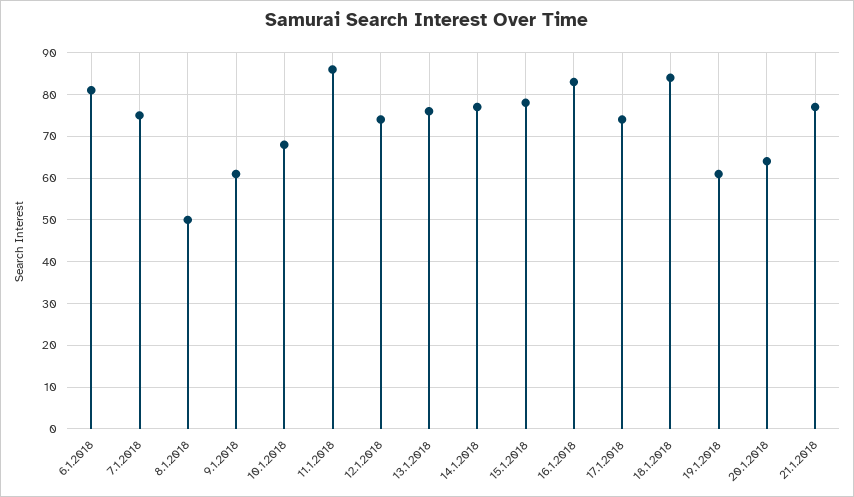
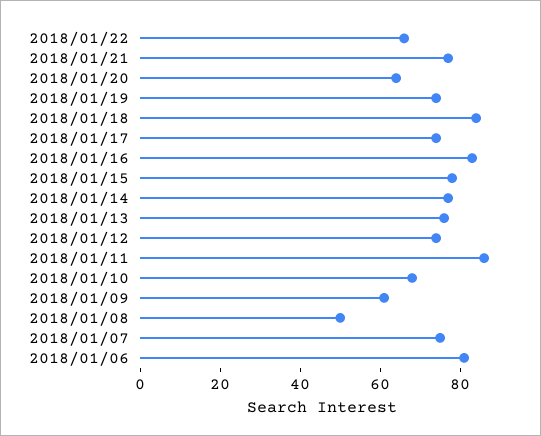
19.1.2018: 60 -> 75
2018/01/22: none -> 65

